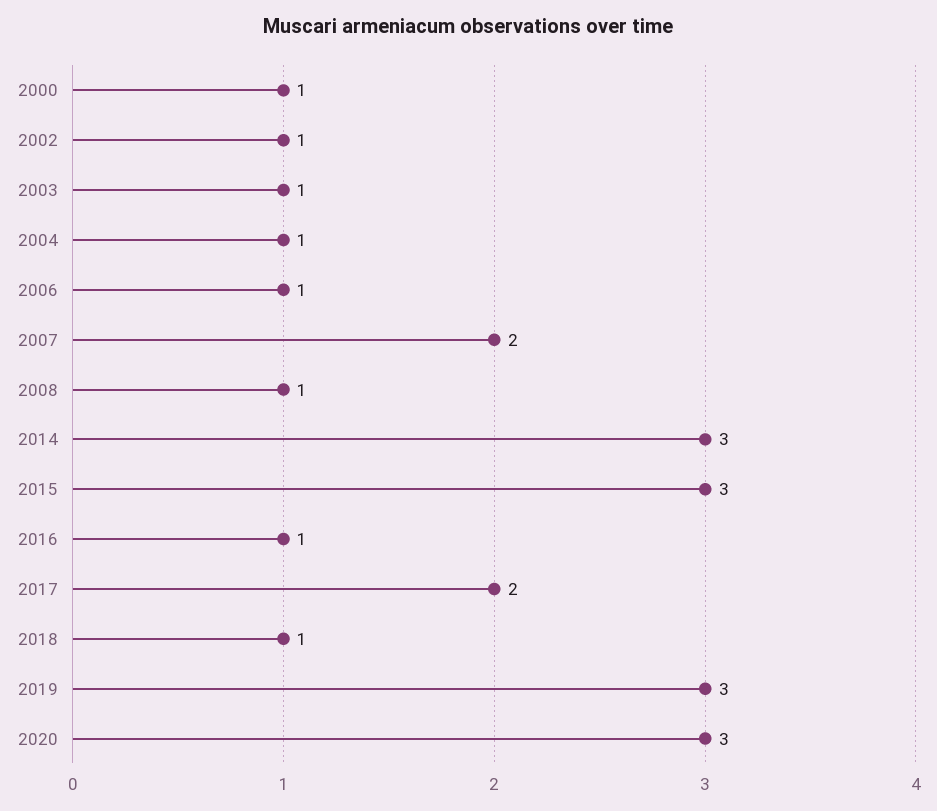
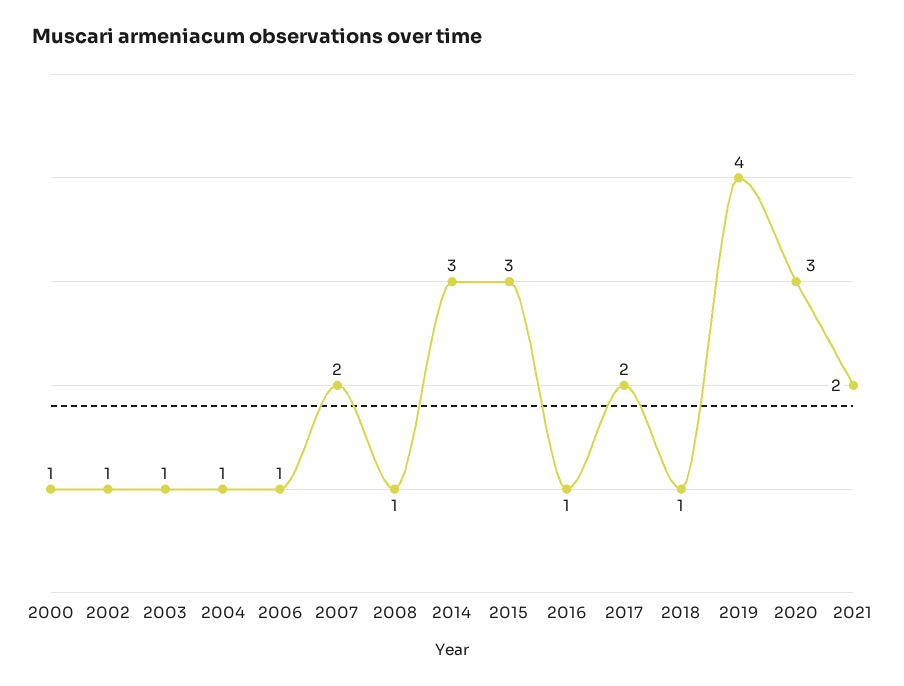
2019: 3 -> 4
2021: none -> 2

